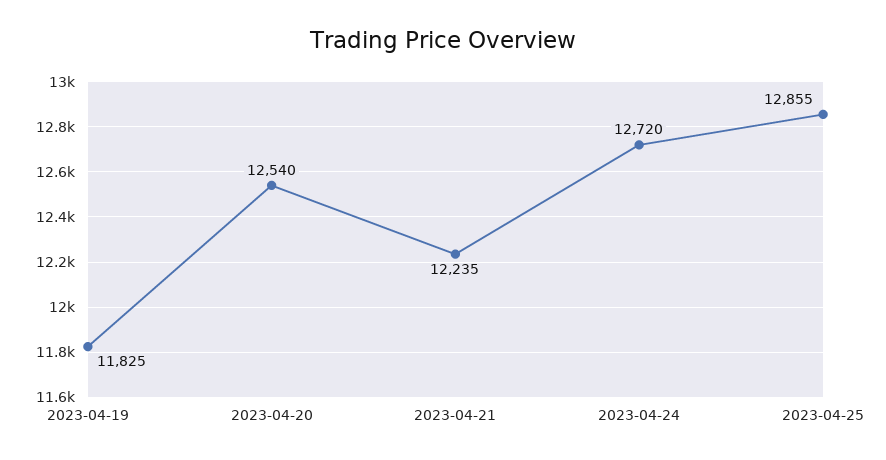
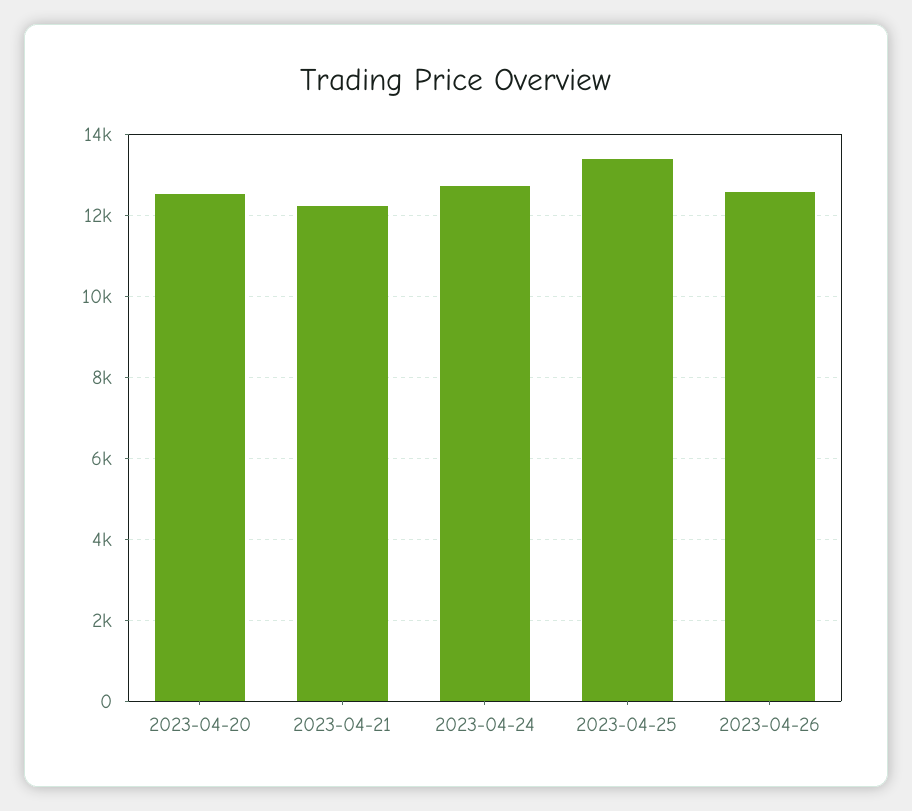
2023-04-19: 11825 -> none
2023-04-25: 12855 -> 13400
2023-04-26: none -> 12600

